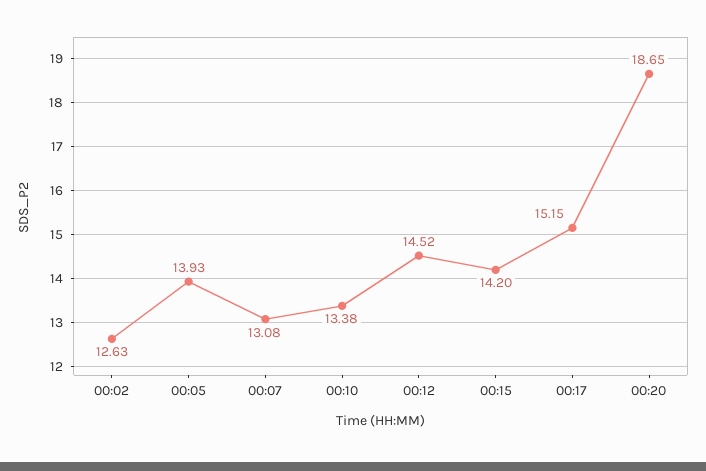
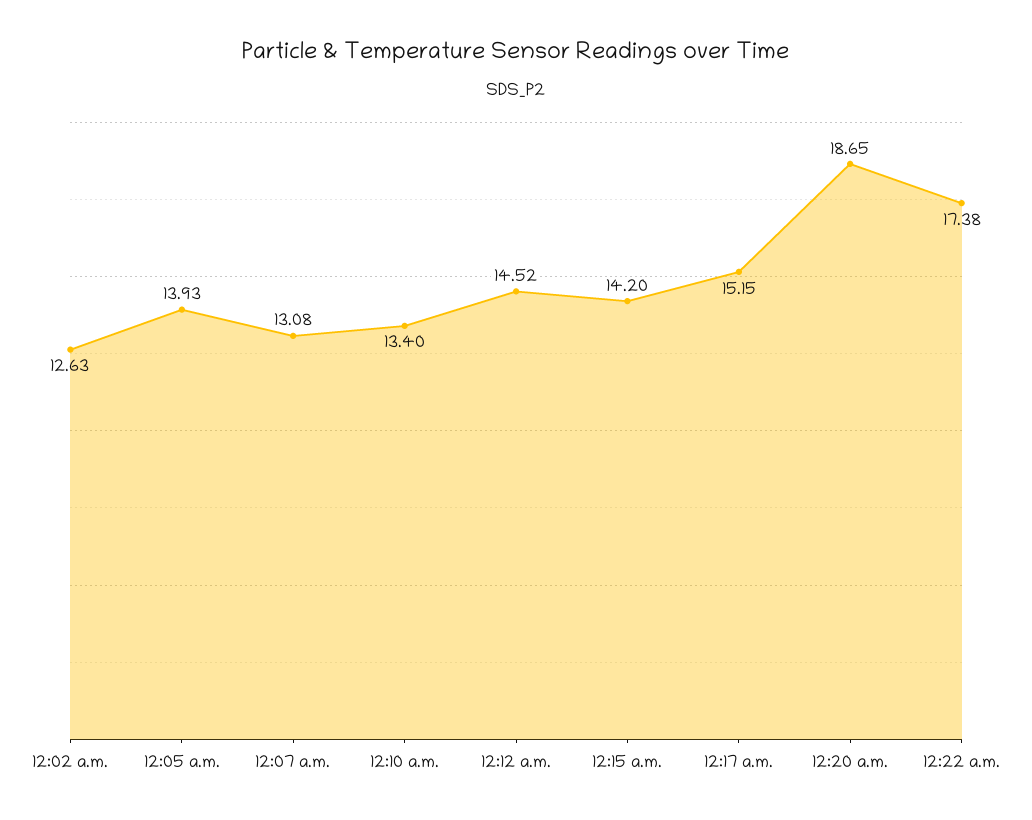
00:10: 13.38 -> 13.4
12:22 a.m.: none -> 17.38

